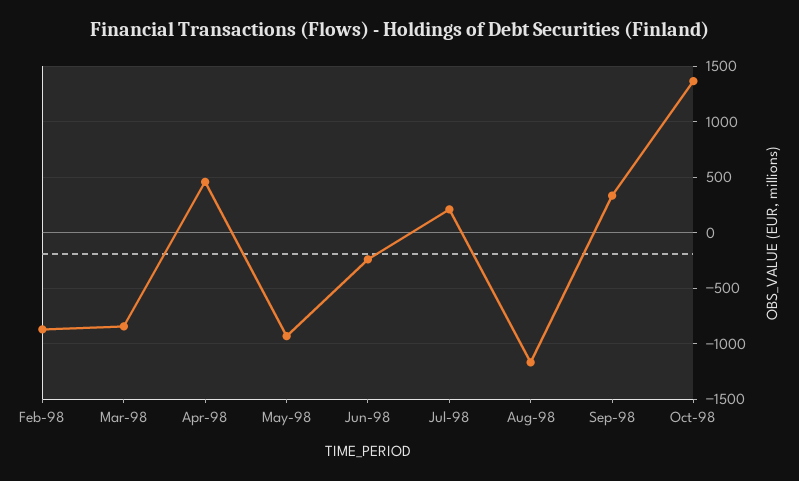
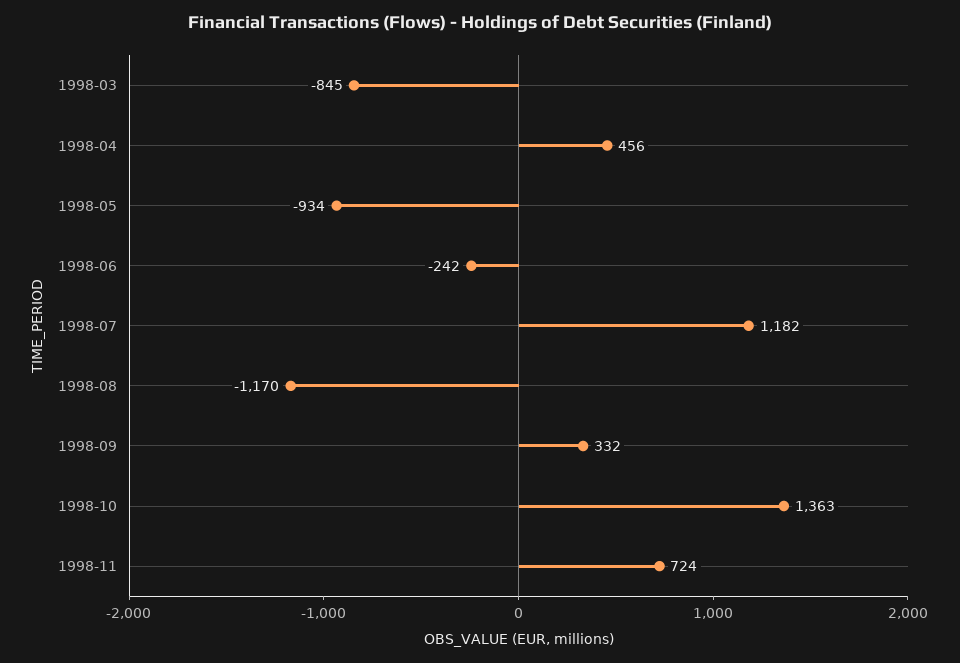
Feb-98: -900 -> none
Jul-98: 200 -> 1182
1998-11: none -> 724

